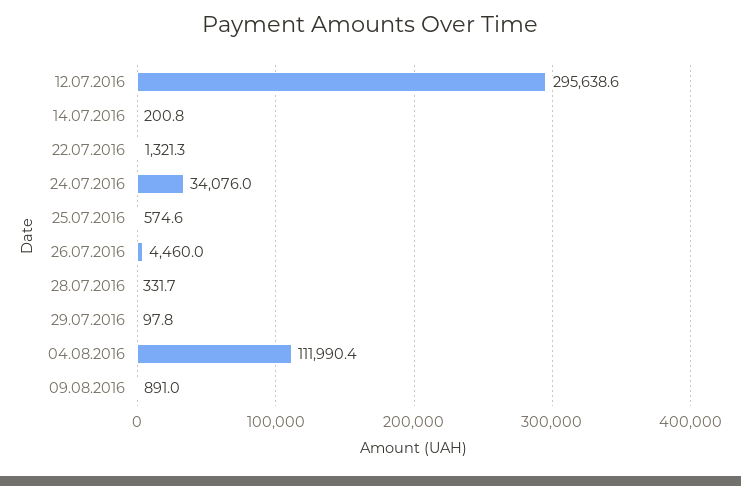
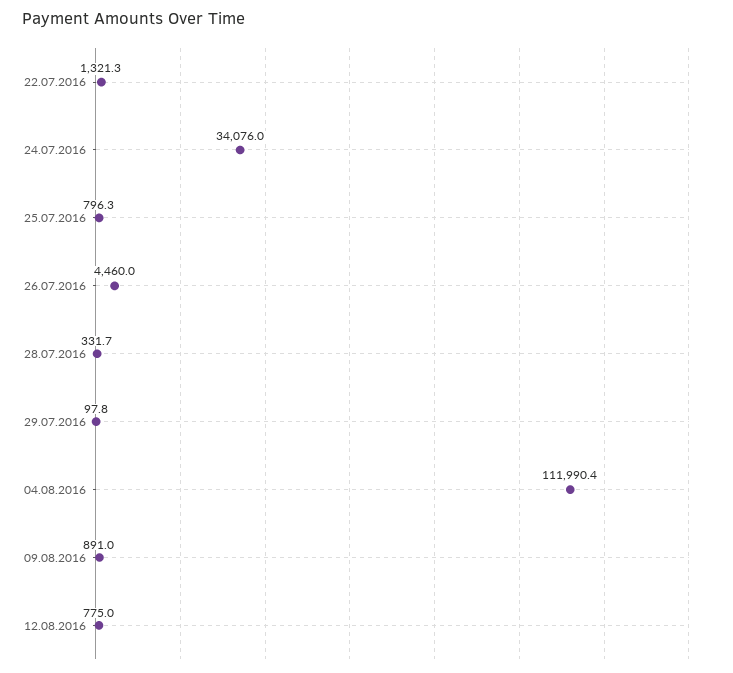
12.07.2016: 295638.6 -> none
14.07.2016: 200.8 -> none
25.07.2016: 574.6 -> 796.3
12.08.2016: none -> 775

